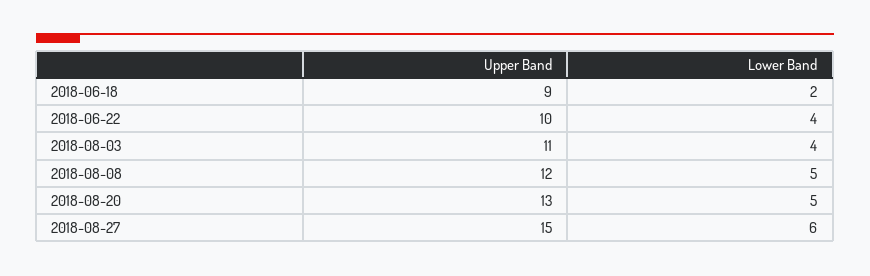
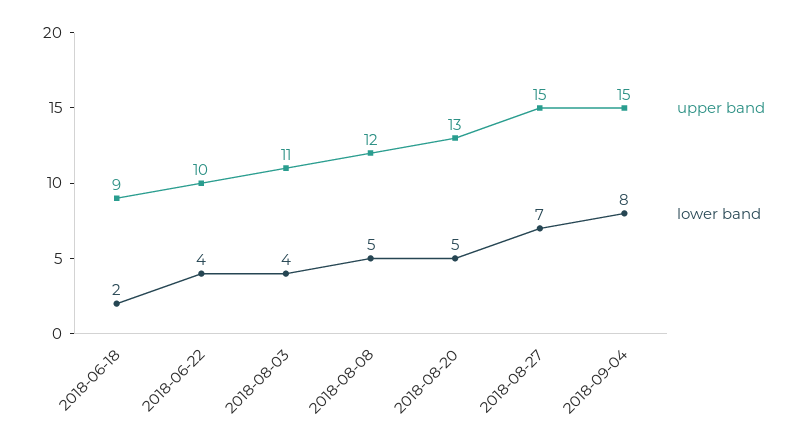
Lower Band, 2018-08-27: 6 -> 7
Upper Band, 2018-09-04: none -> 15
Lower Band, 2018-09-04: none -> 8

